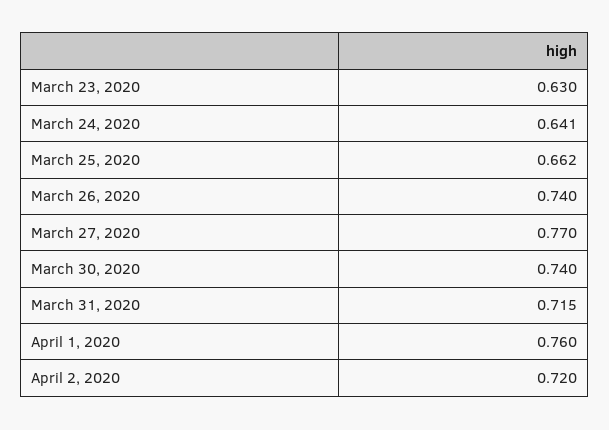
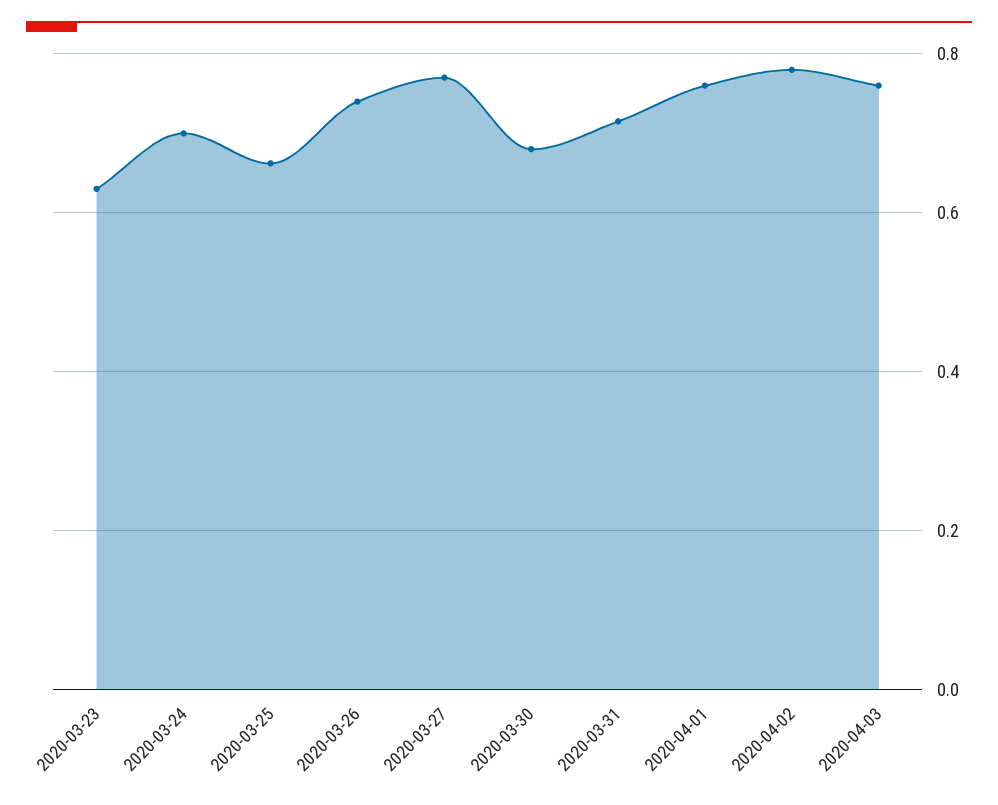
March 24, 2020: 0.641 -> 0.7
March 30, 2020: 0.74 -> 0.68
April 2, 2020: 0.72 -> 0.78
2020-04-03: none -> 0.76

